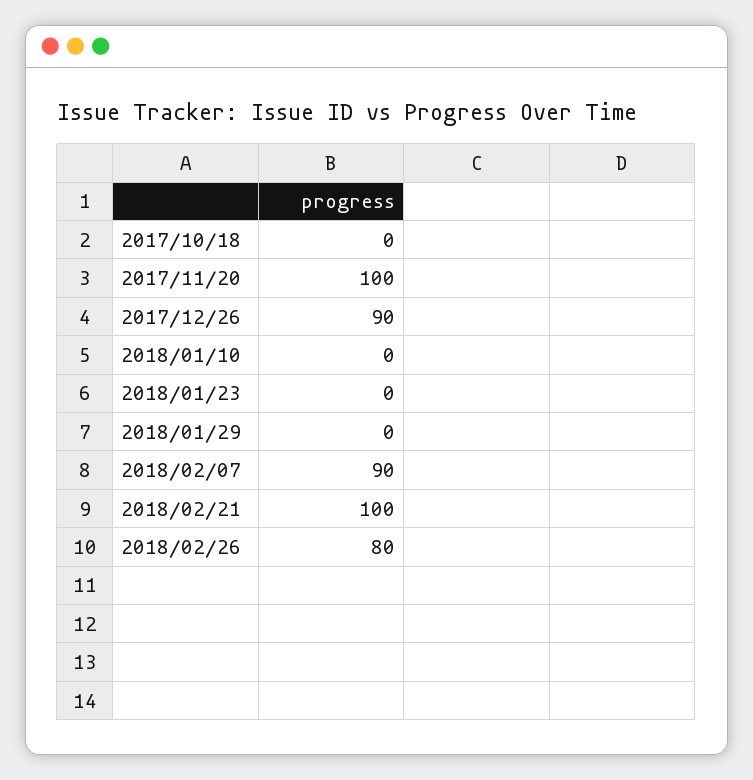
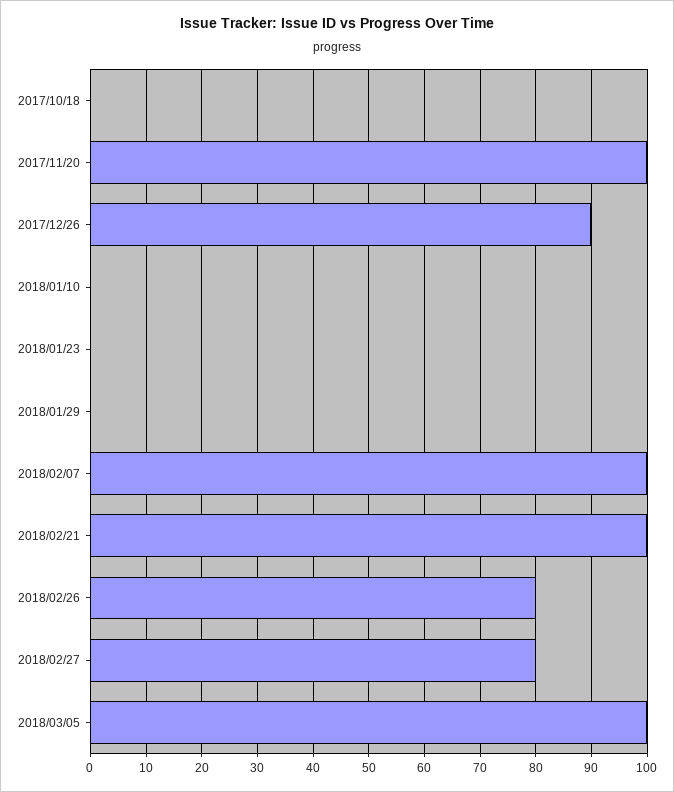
2018/02/07: 90 -> 100
2018/02/27: none -> 80
2018/03/05: none -> 100

